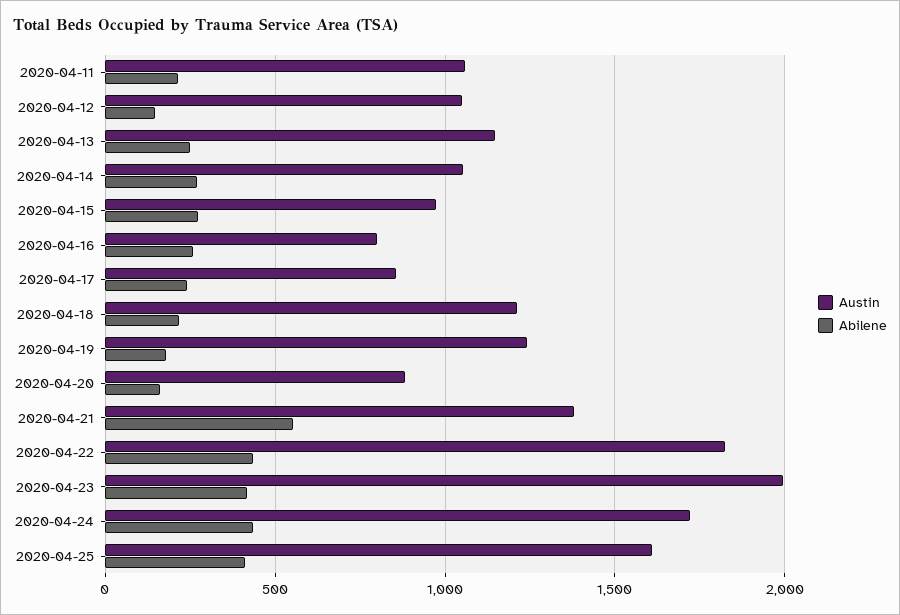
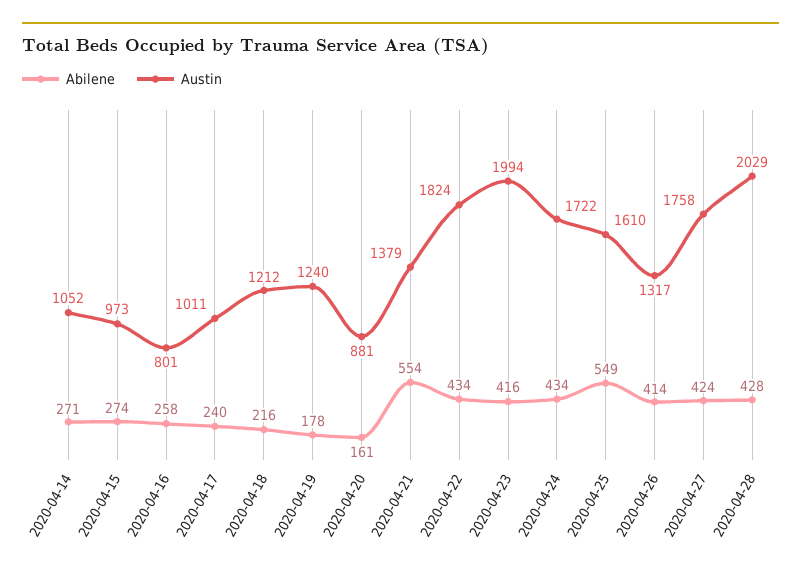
Austin, 2020-04-11: 1050 -> none
Abilene, 2020-04-11: 200 -> none
Austin, 2020-04-12: 1050 -> none
Abilene, 2020-04-12: 150 -> none
Austin, 2020-04-13: 1150 -> none
Abilene, 2020-04-13: 250 -> none
Austin, 2020-04-17: 850 -> 1011
Abilene, 2020-04-25: 400 -> 549
Abilene, 2020-04-26: none -> 414
Austin, 2020-04-26: none -> 1317
Abilene, 2020-04-27: none -> 424
Austin, 2020-04-27: none -> 1758
Abilene, 2020-04-28: none -> 428
Austin, 2020-04-28: none -> 2029

